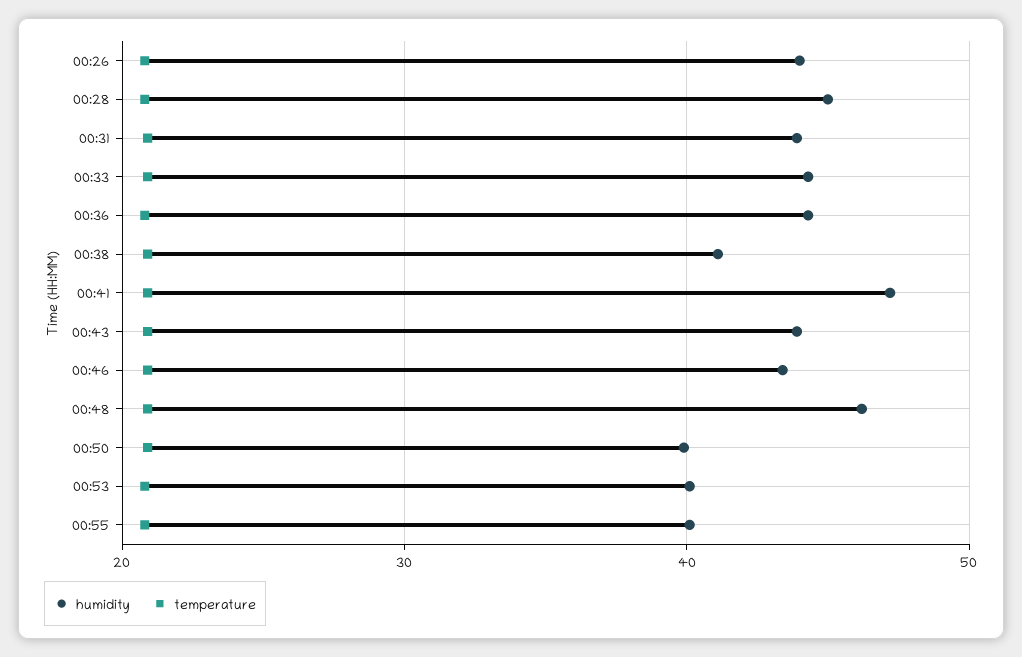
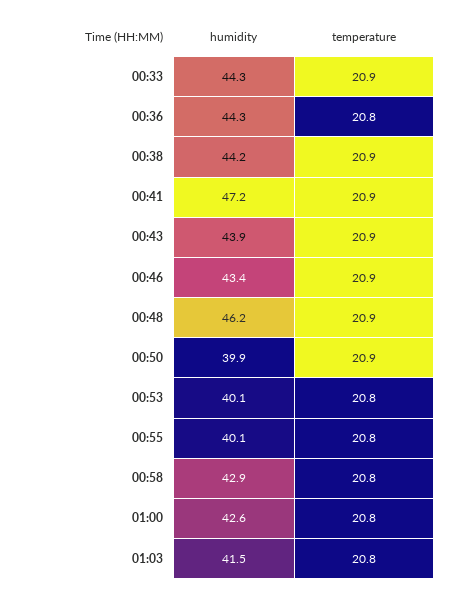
humidity, 00:26: 44 -> none
temperature, 00:26: 21 -> none
humidity, 00:28: 45 -> none
temperature, 00:28: 21 -> none
humidity, 00:31: 44 -> none
temperature, 00:31: 21 -> none
humidity, 00:38: 41 -> 44.2
humidity, 00:58: none -> 42.9
temperature, 00:58: none -> 20.8
humidity, 01:00: none -> 42.6
temperature, 01:00: none -> 20.8
humidity, 01:03: none -> 41.5
temperature, 01:03: none -> 20.8

